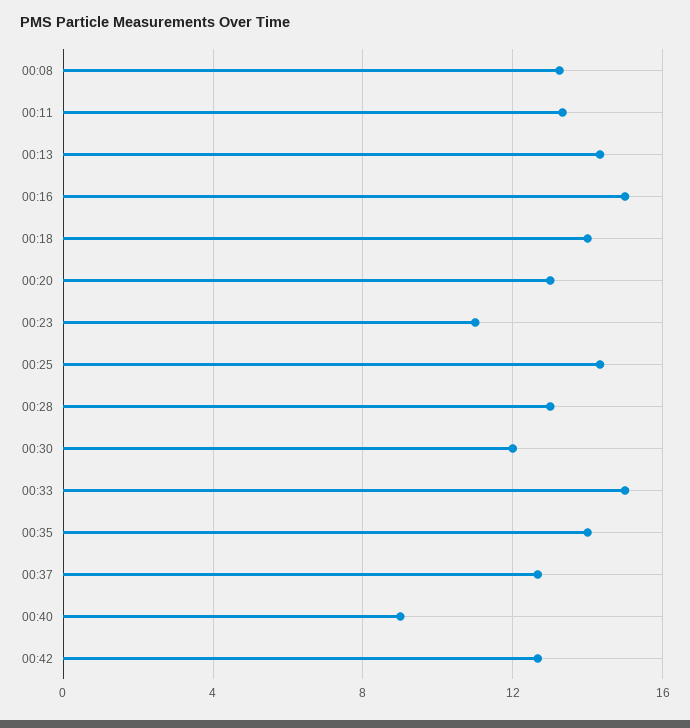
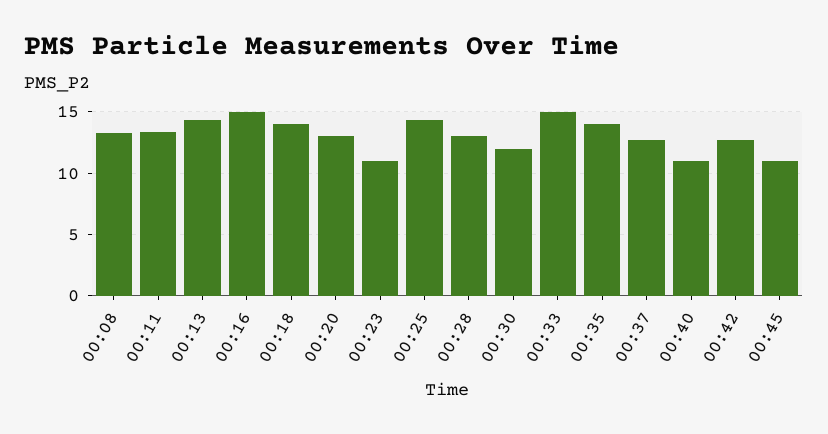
00:40: 9 -> 11
00:45: none -> 11

